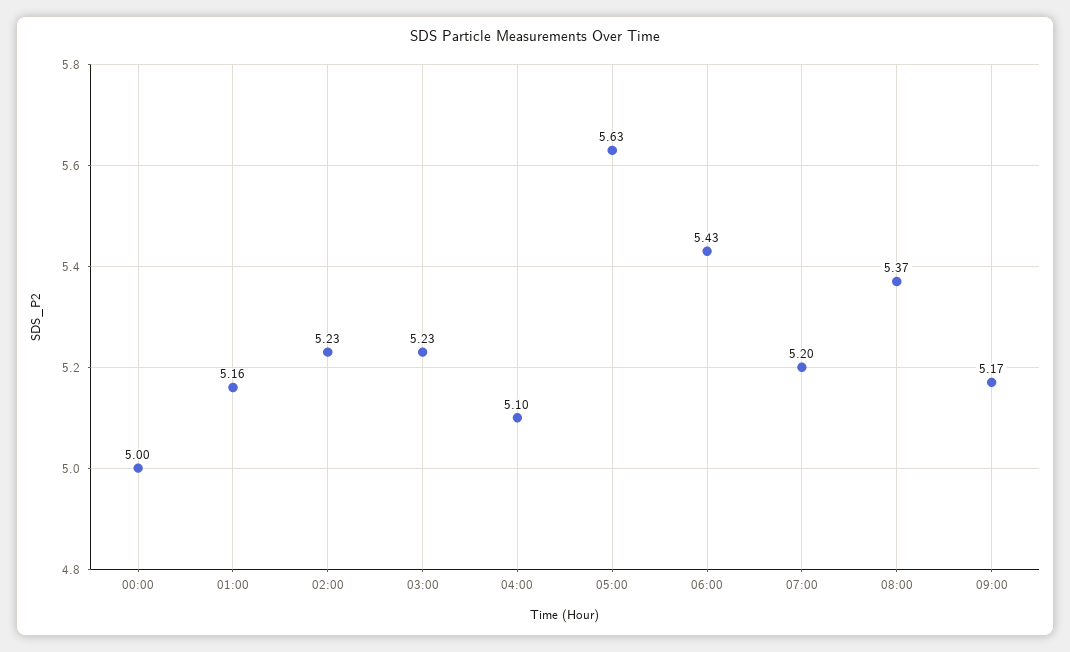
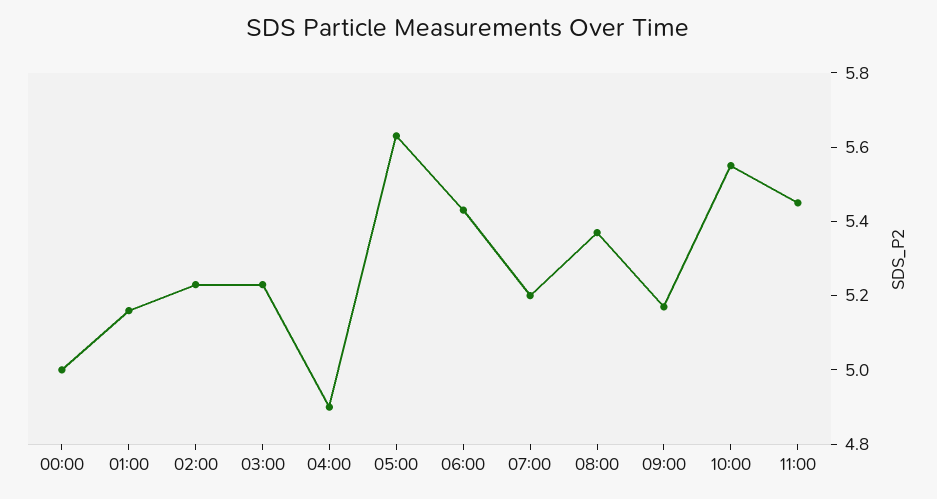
04:00: 5.1 -> 4.9
10:00: none -> 5.55
11:00: none -> 5.45

